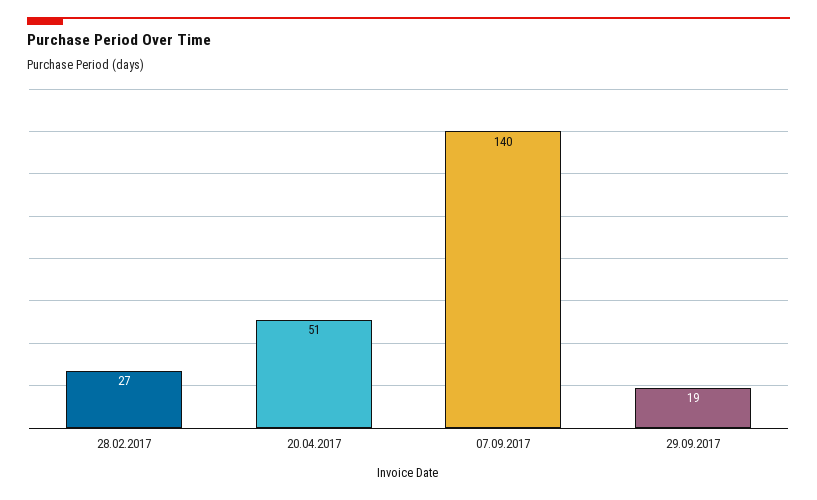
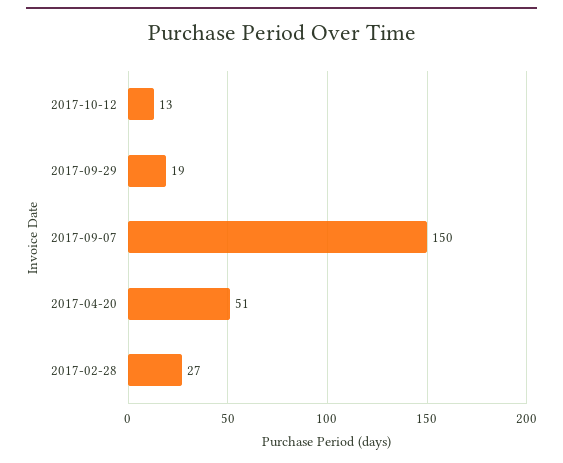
07.09.2017: 140 -> 150
2017-10-12: none -> 13

